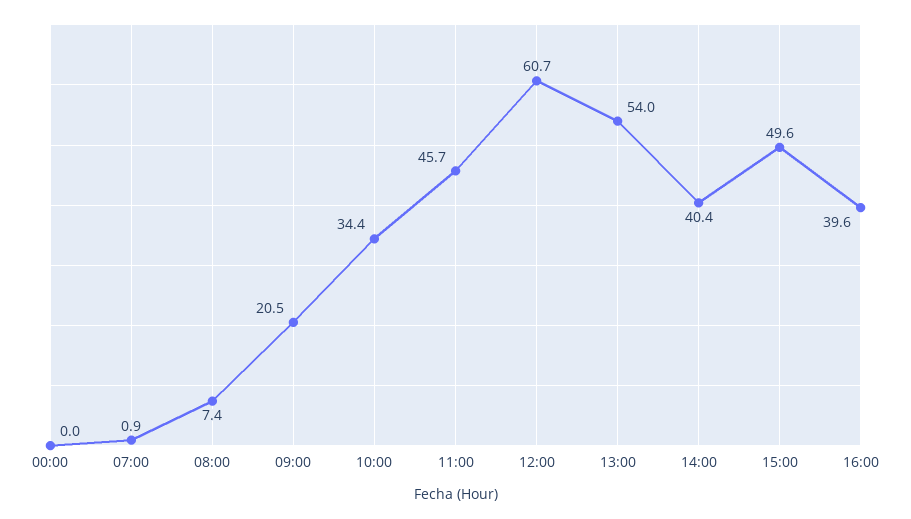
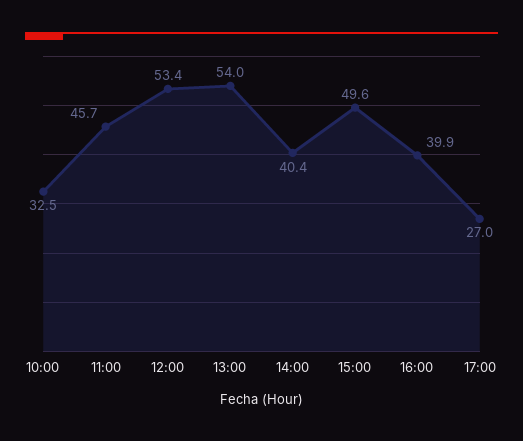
00:00: 0 -> none
07:00: 0.9 -> none
08:00: 7.4 -> none
09:00: 20.5 -> none
10:00: 34.4 -> 32.5
12:00: 60.7 -> 53.4
16:00: 39.6 -> 39.9
17:00: none -> 27

